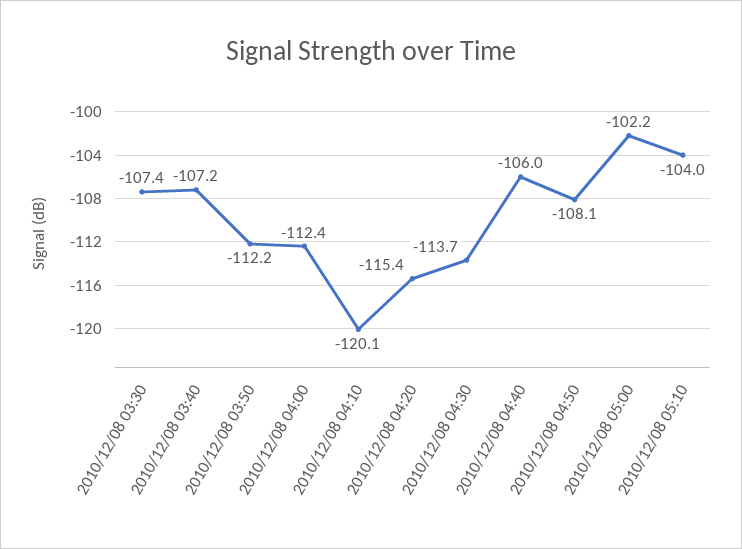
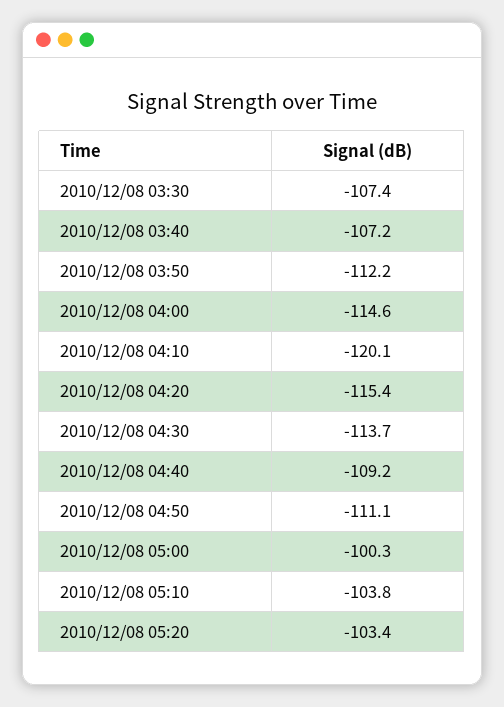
2010/12/08 04:00: -112.4 -> -114.6
2010/12/08 04:40: -106 -> -109.2
2010/12/08 04:50: -108.1 -> -111.1
2010/12/08 05:00: -102.2 -> -100.3
2010/12/08 05:10: -104 -> -103.8
2010/12/08 05:20: none -> -103.4

